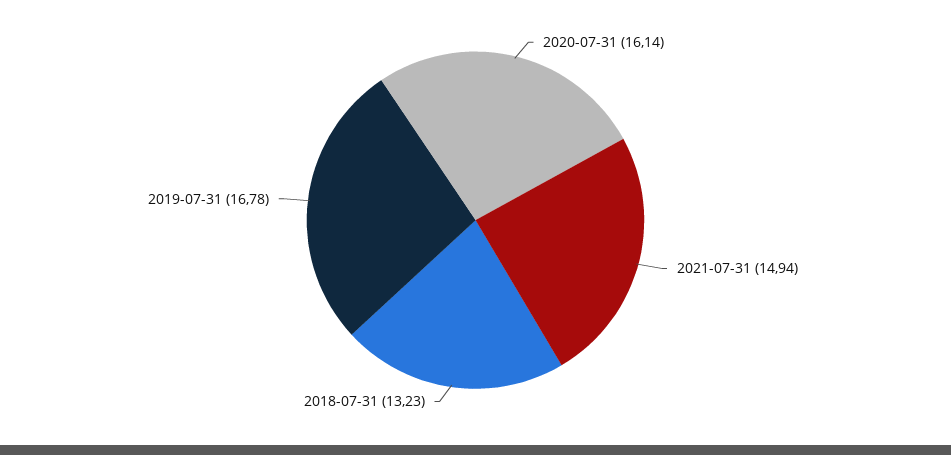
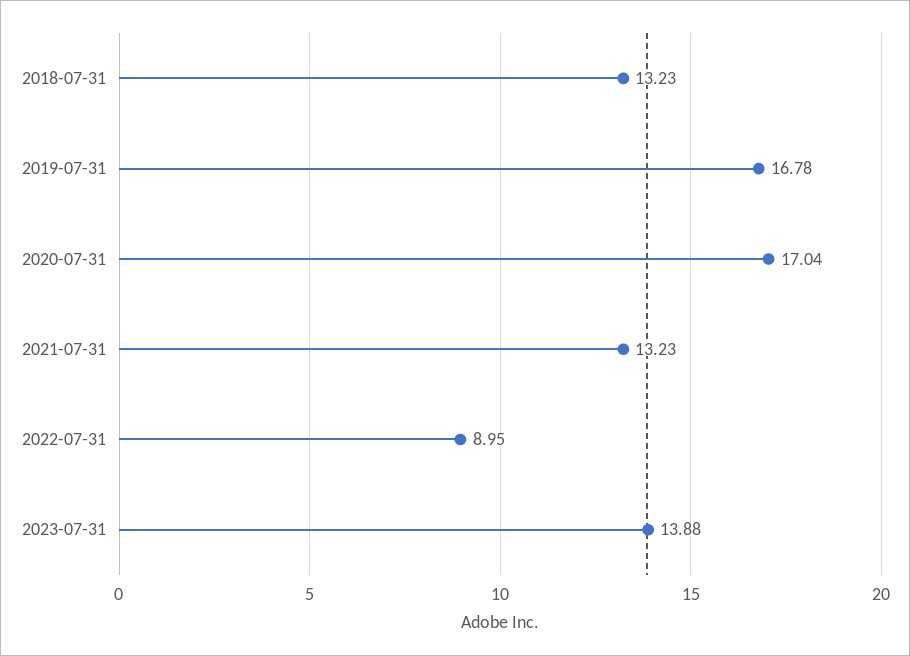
2020-07-31: 16.14 -> 17.04
2021-07-31: 14.94 -> 13.23
2022-07-31: none -> 8.95
2023-07-31: none -> 13.88

